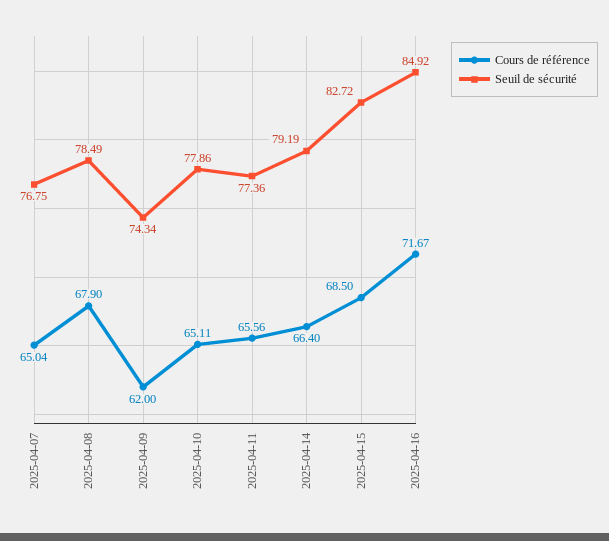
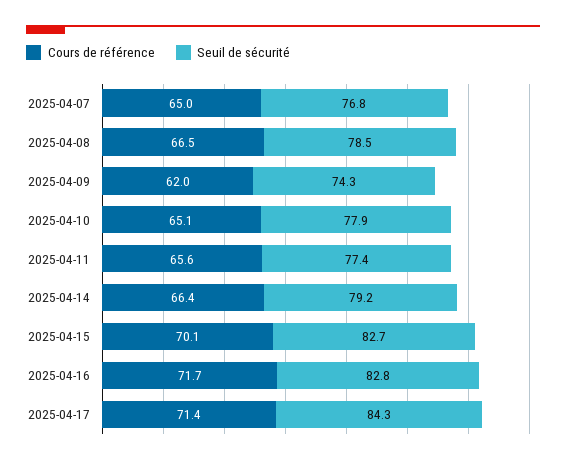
Cours de référence, 2025-04-08: 67.9 -> 66.5
Cours de référence, 2025-04-15: 68.5 -> 70.1
Seuil de sécurité, 2025-04-16: 84.92 -> 82.8
Cours de référence, 2025-04-17: none -> 71.4
Seuil de sécurité, 2025-04-17: none -> 84.3

